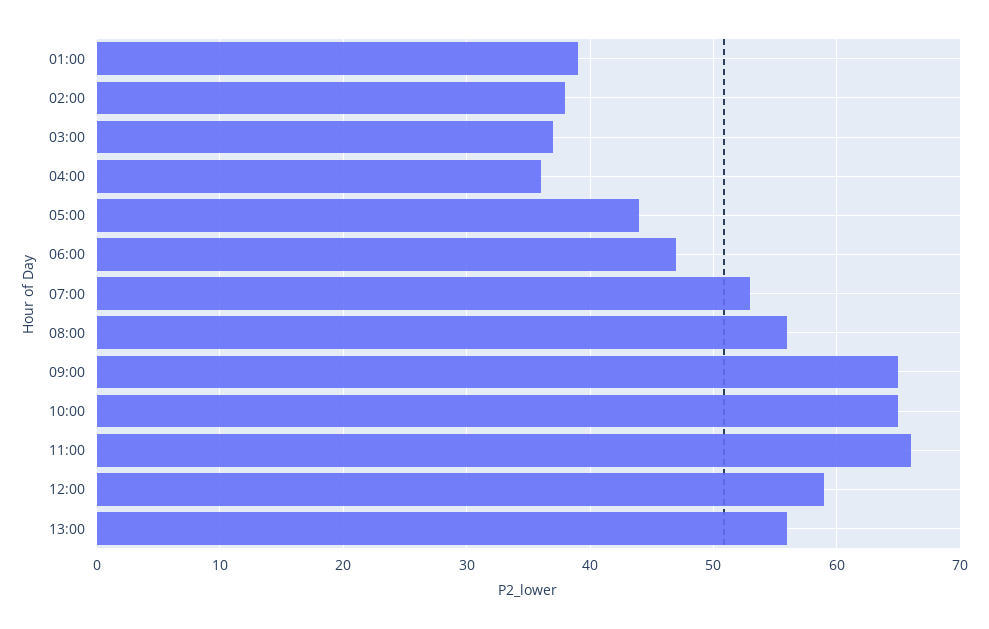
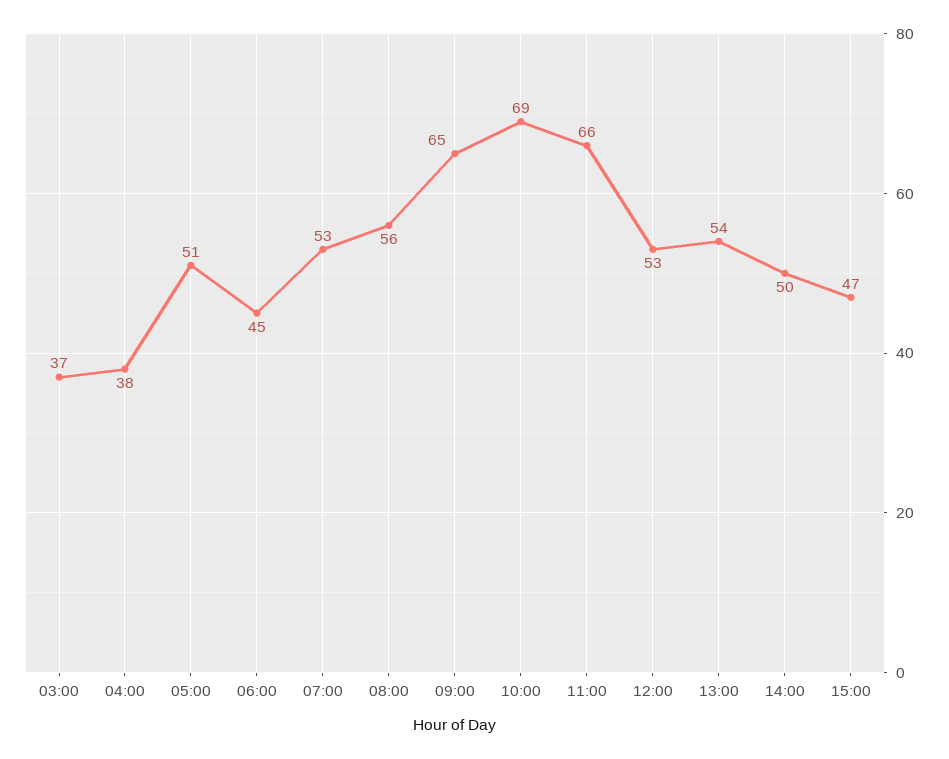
01:00: 39 -> none
02:00: 38 -> none
04:00: 36 -> 38
05:00: 44 -> 51
06:00: 47 -> 45
10:00: 65 -> 69
12:00: 59 -> 53
13:00: 56 -> 54
14:00: none -> 50
15:00: none -> 47

